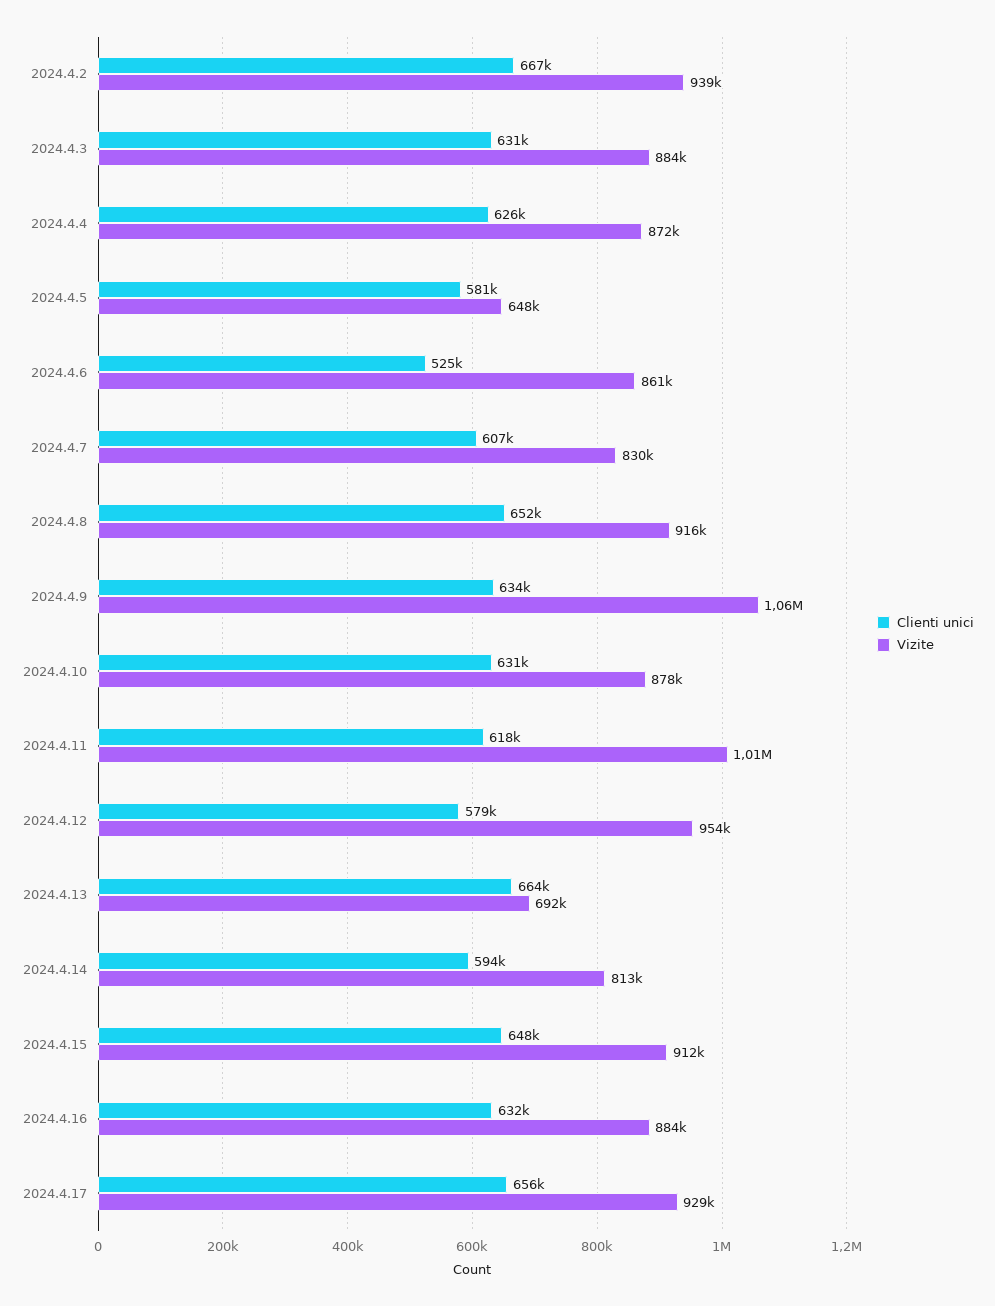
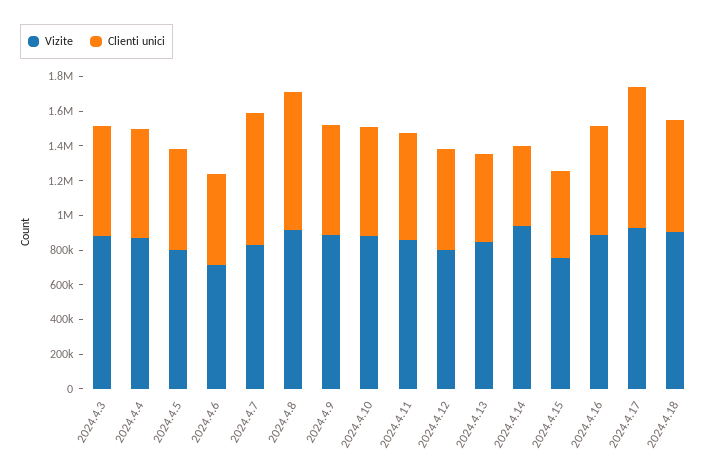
Clienti unici, 2024.4.2: 667000 -> none
Vizite, 2024.4.2: 939000 -> none
Vizite, 2024.4.5: 648000 -> 800000
Vizite, 2024.4.6: 861000 -> 700000
Clienti unici, 2024.4.7: 607000 -> 750000
Clienti unici, 2024.4.8: 652000 -> 800000
Vizite, 2024.4.9: 1060000 -> 900000
Vizite, 2024.4.11: 1010000 -> 850000
Vizite, 2024.4.12: 954000 -> 800000
Clienti unici, 2024.4.13: 664000 -> 500000
Vizite, 2024.4.13: 692000 -> 850000
Clienti unici, 2024.4.14: 594000 -> 450000
Vizite, 2024.4.14: 813000 -> 950000
Clienti unici, 2024.4.15: 648000 -> 500000
Vizite, 2024.4.15: 912000 -> 750000
Clienti unici, 2024.4.17: 656000 -> 800000
Vizite, 2024.4.18: none -> 900000
Clienti unici, 2024.4.18: none -> 650000

